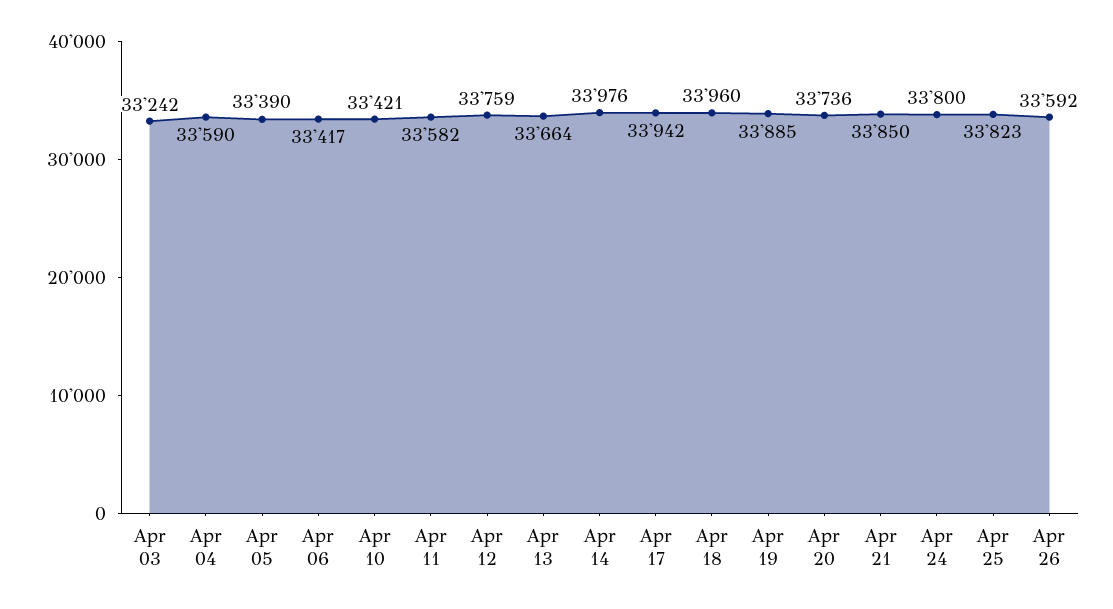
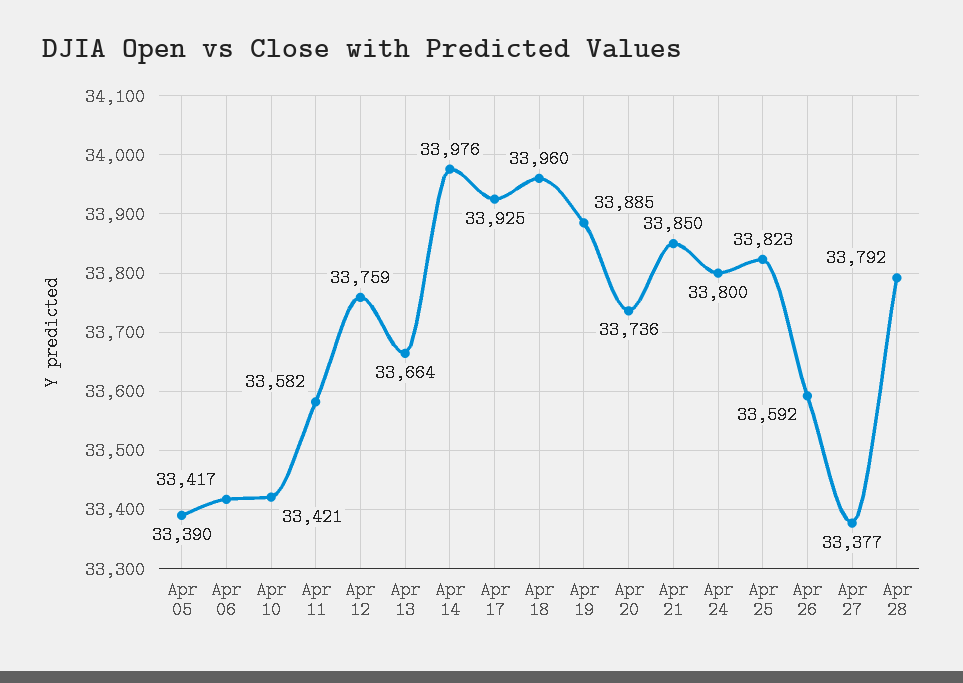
Apr 03: 33242 -> none
Apr 04: 33590 -> none
Apr 17: 33942 -> 33925
Apr 27: none -> 33377
Apr 28: none -> 33792

